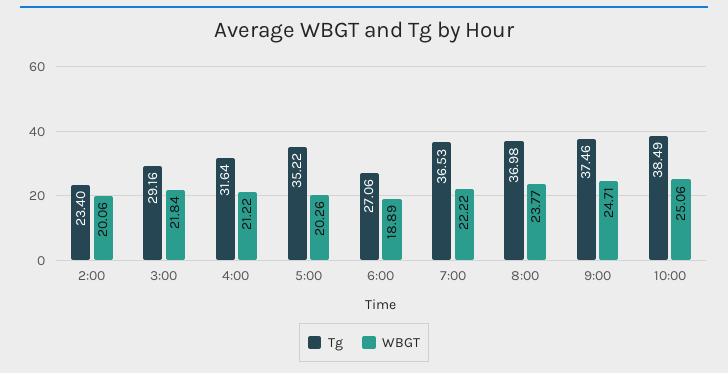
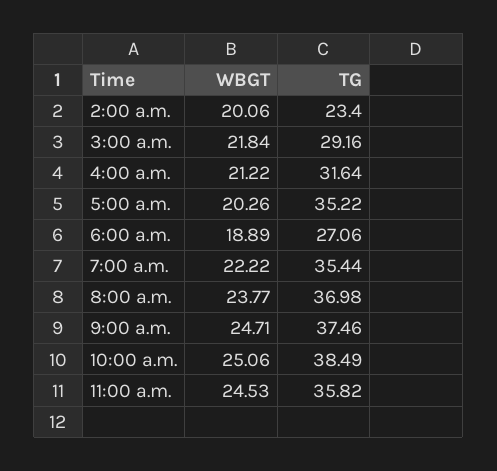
Tg, 7:00: 36.53 -> 35.44
WBGT, 11:00 a.m.: none -> 24.53
Tg, 11:00 a.m.: none -> 35.82

